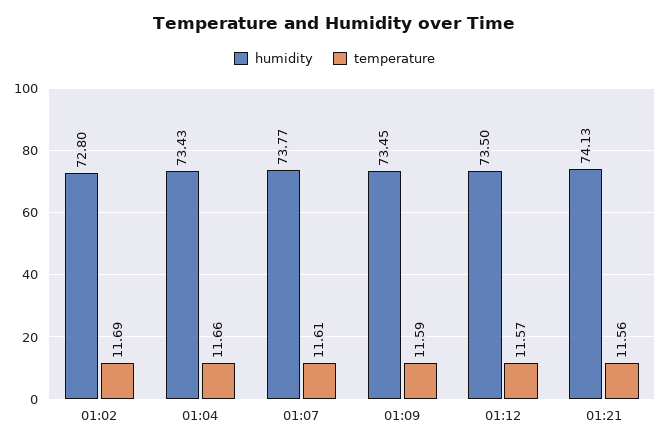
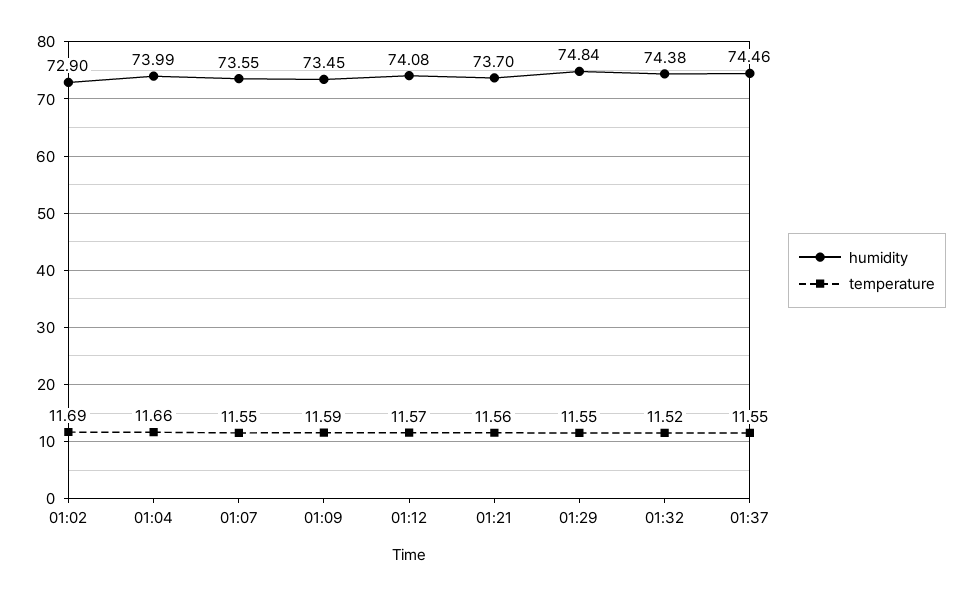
humidity, 01:02: 72.8 -> 72.9
humidity, 01:04: 73.43 -> 73.99
humidity, 01:07: 73.77 -> 73.55
temperature, 01:07: 11.61 -> 11.55
humidity, 01:12: 73.5 -> 74.08
humidity, 01:21: 74.13 -> 73.7
humidity, 01:29: none -> 74.84
temperature, 01:29: none -> 11.55
humidity, 01:32: none -> 74.38
temperature, 01:32: none -> 11.52
humidity, 01:37: none -> 74.46
temperature, 01:37: none -> 11.55

